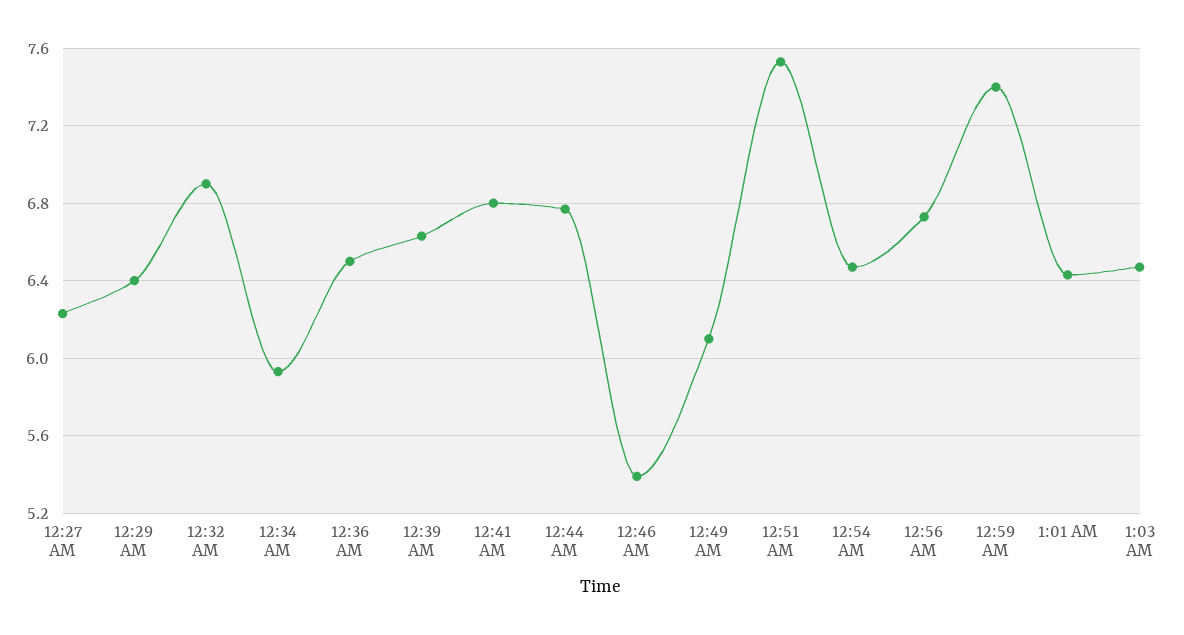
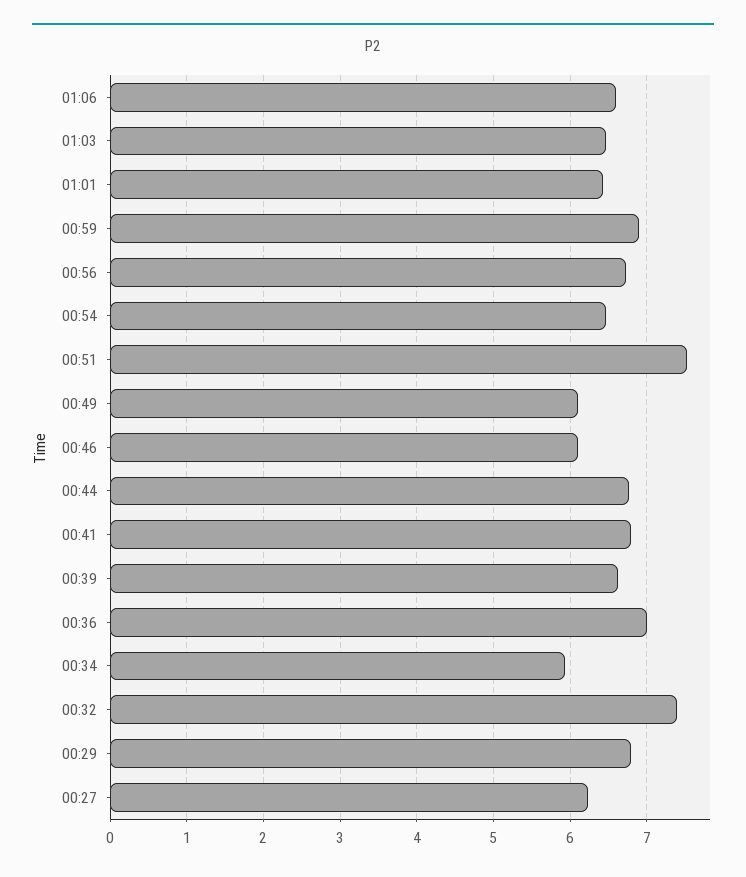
12:29 AM: 6.4 -> 6.8
12:32 AM: 6.9 -> 7.4
12:36 AM: 6.5 -> 7
12:46 AM: 5.4 -> 6.1
12:59 AM: 7.4 -> 6.9
01:06: none -> 6.6

